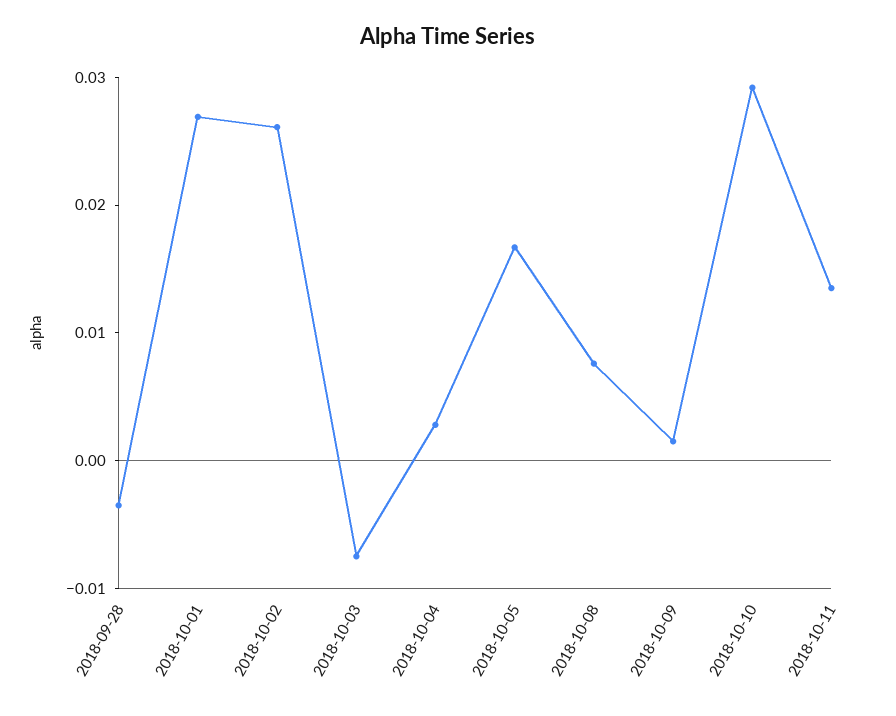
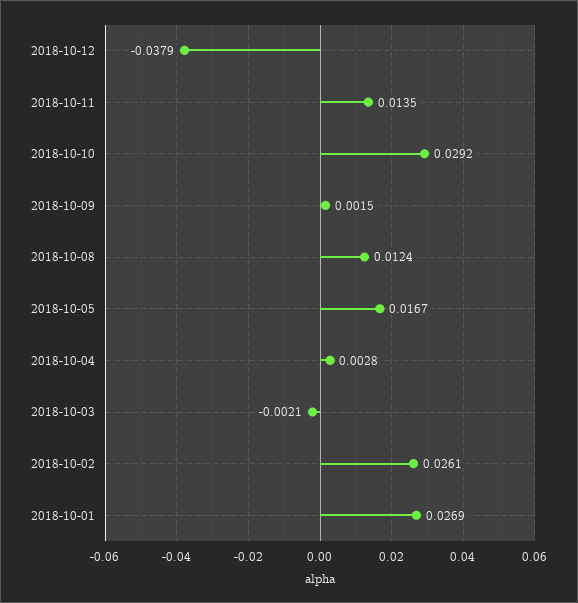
2018-09-28: -0.004 -> none
2018-10-03: -0.008 -> -0.0021
2018-10-08: 0.008 -> 0.0124
2018-10-12: none -> -0.0379

